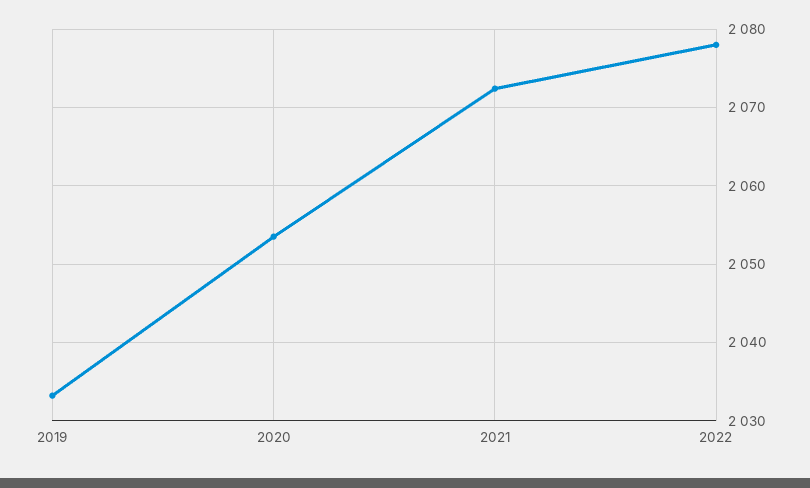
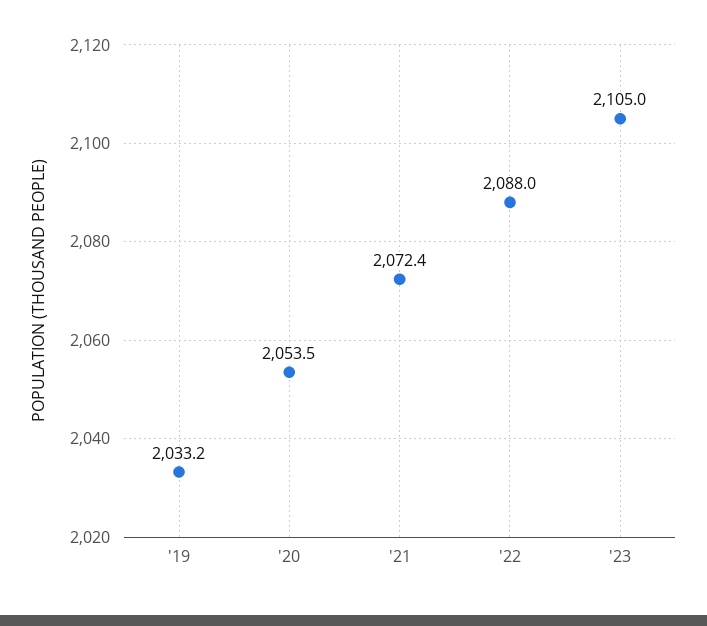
2022: 2078 -> 2088
'23: none -> 2105

